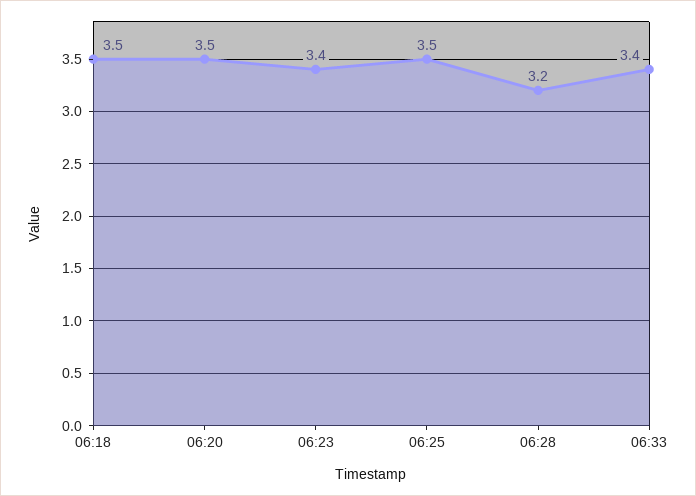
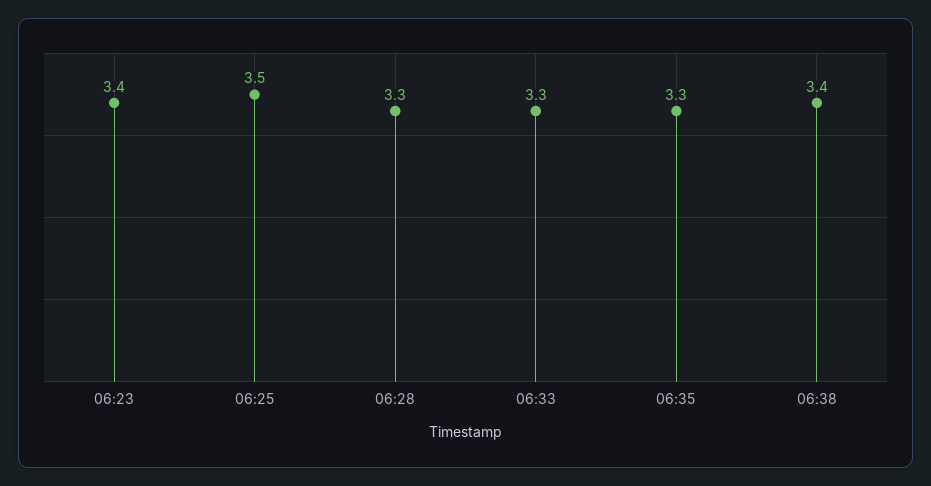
06:18: 3.5 -> none
06:20: 3.5 -> none
06:28: 3.2 -> 3.3
06:33: 3.4 -> 3.3
06:35: none -> 3.3
06:38: none -> 3.4

